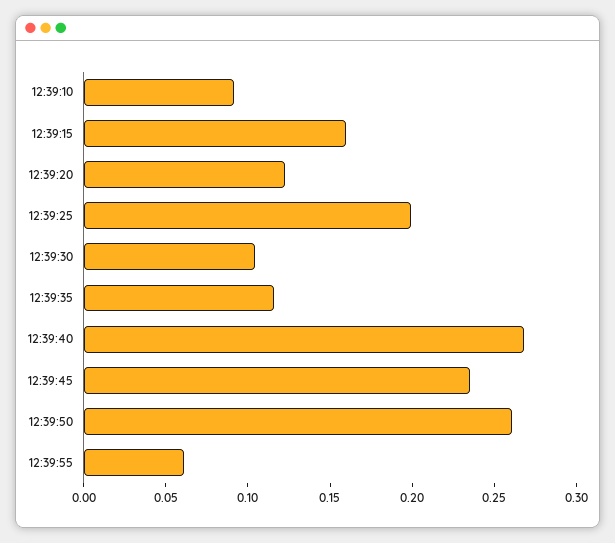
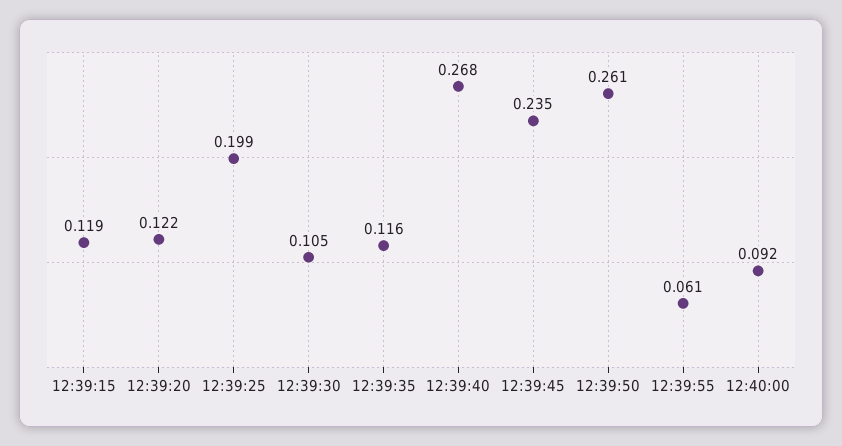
12:39:10: 0.09 -> none
12:39:15: 0.16 -> 0.119
12:40:00: none -> 0.092

